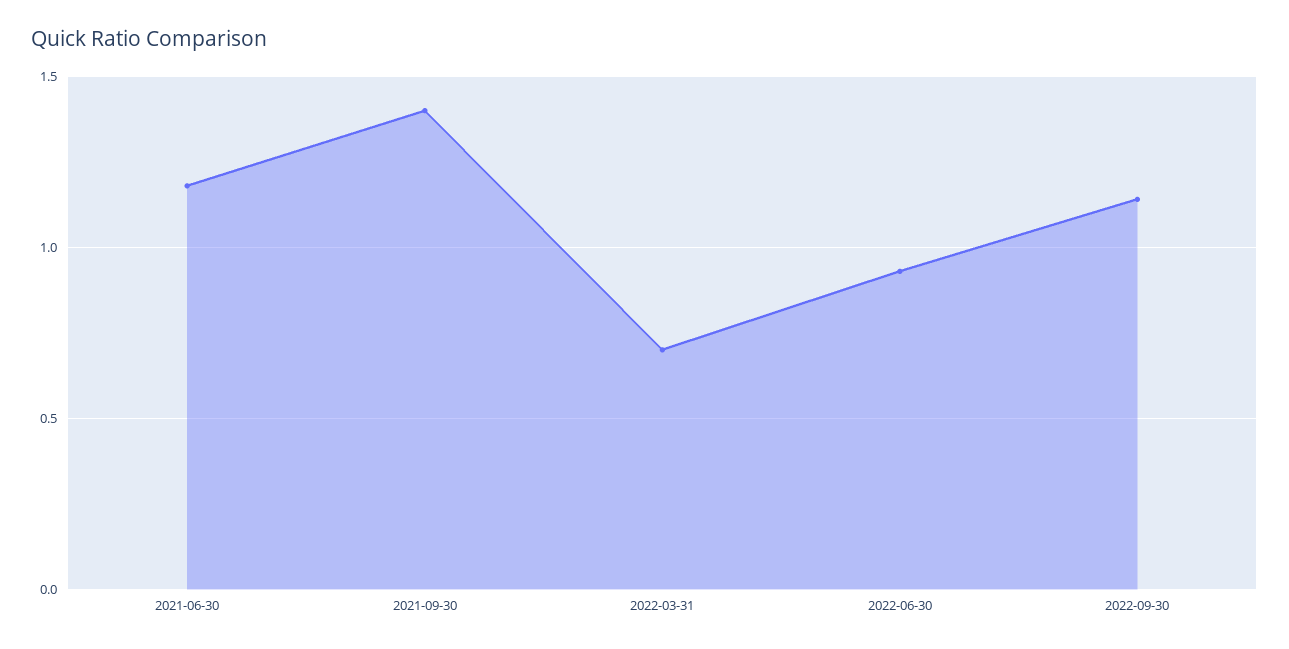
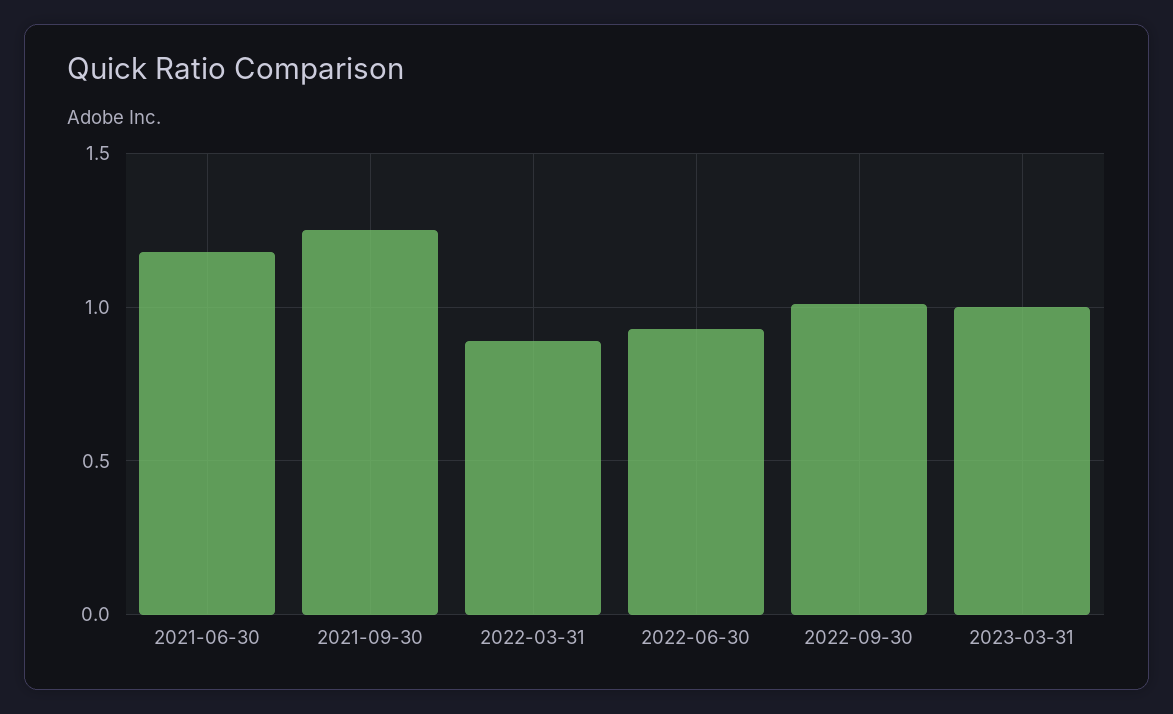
2021-09-30: 1.4 -> 1.25
2022-03-31: 0.7 -> 0.9
2022-09-30: 1.15 -> 1
2023-03-31: none -> 1

